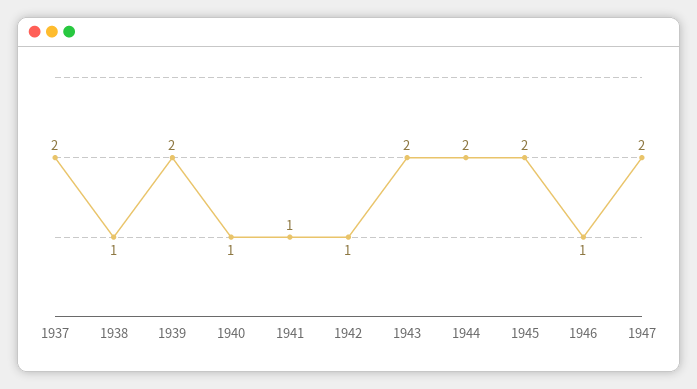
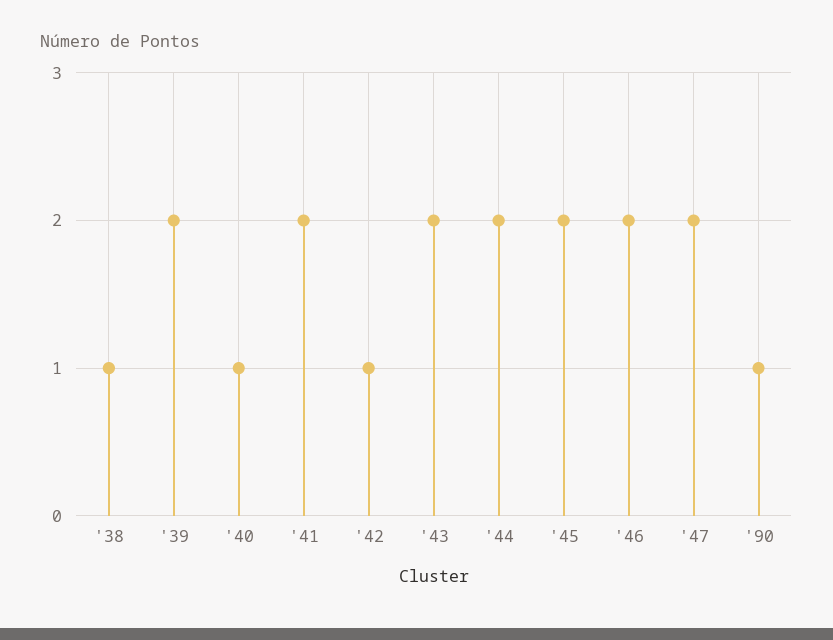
1937: 2 -> none
1941: 1 -> 2
1946: 1 -> 2
'90: none -> 1

